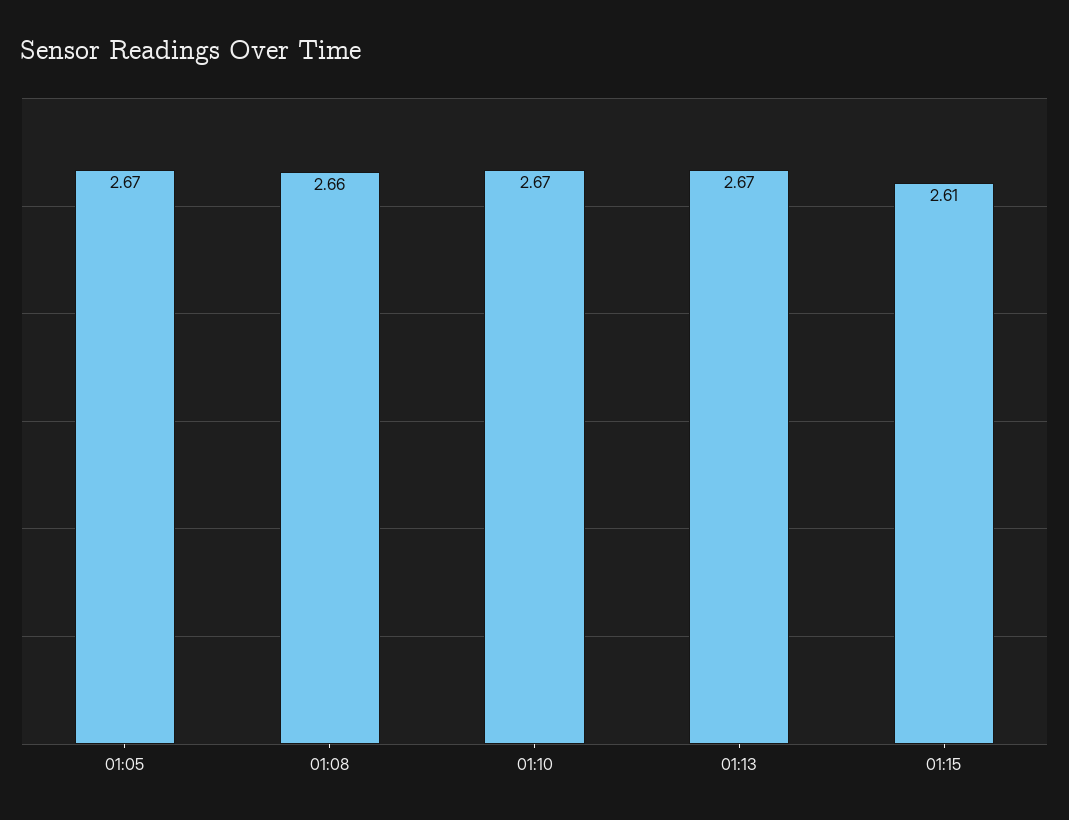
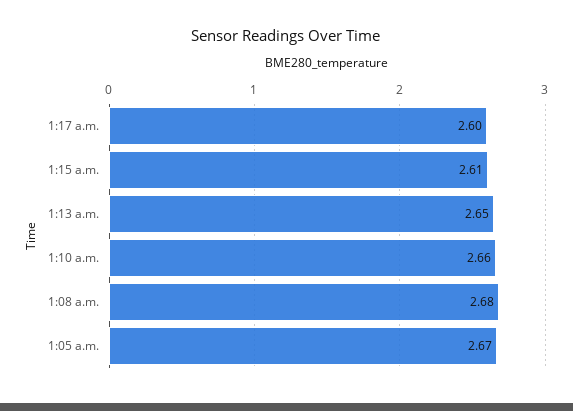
01:08: 2.66 -> 2.68
01:10: 2.67 -> 2.66
01:13: 2.67 -> 2.65
1:17 a.m.: none -> 2.6

